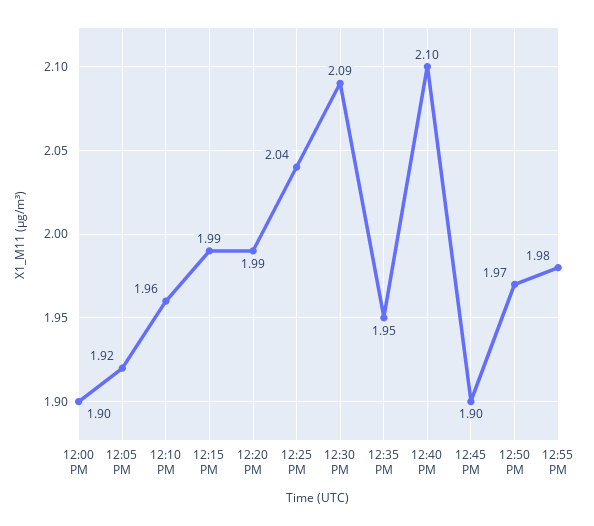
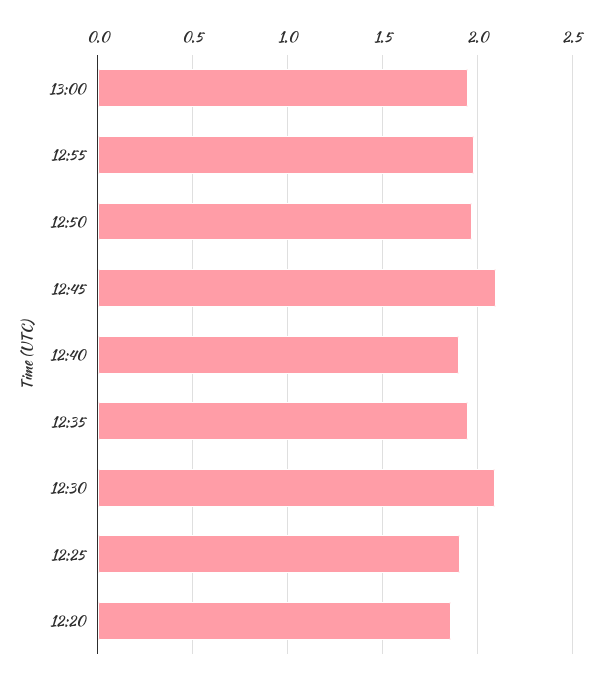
12:00 PM: 1.9 -> none
12:05 PM: 1.92 -> none
12:10 PM: 1.96 -> none
12:15 PM: 1.99 -> none
12:20 PM: 1.99 -> 1.85
12:25 PM: 2.04 -> 1.9
12:40 PM: 2.1 -> 1.9
12:45 PM: 1.9 -> 2.1
13:00: none -> 1.95

